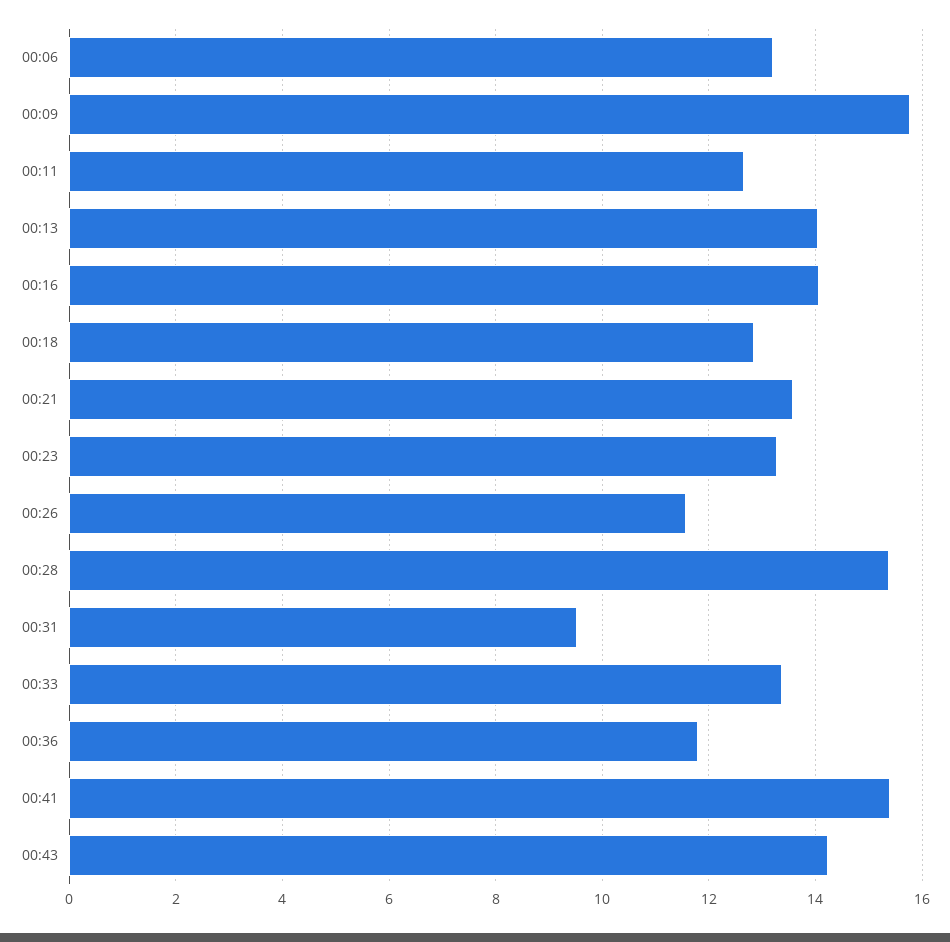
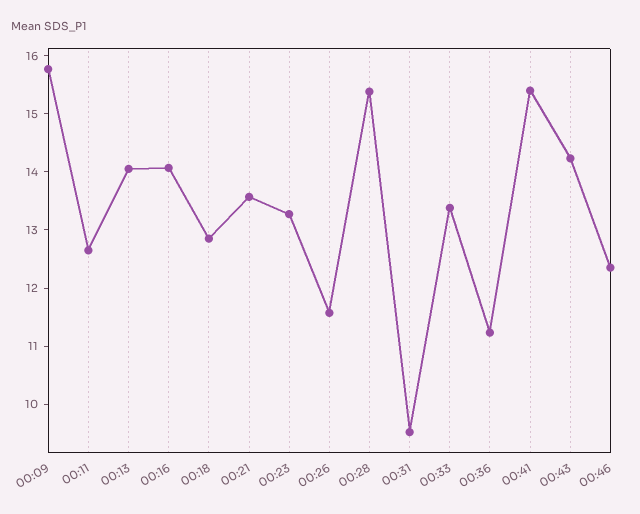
00:06: 13.2 -> none
00:36: 11.8 -> 11.2
00:46: none -> 12.4

